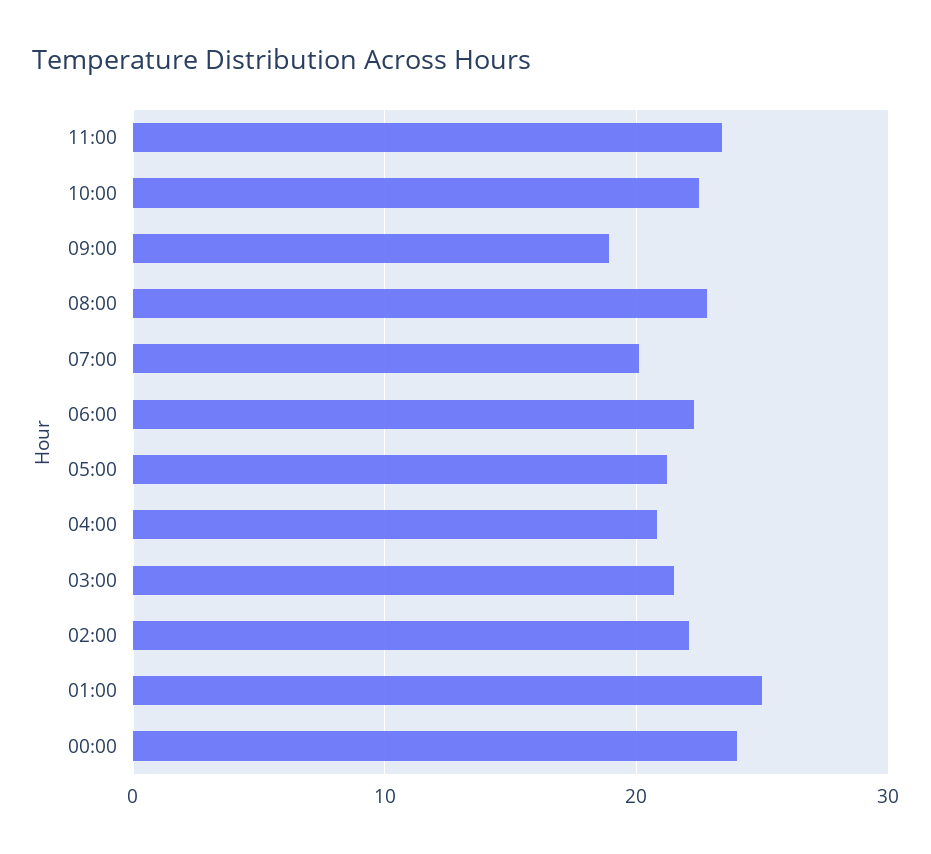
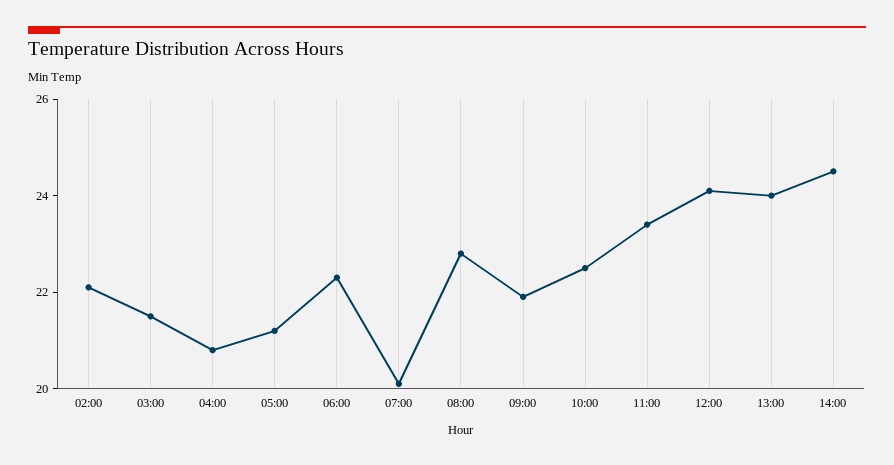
09:00: 19 -> 22
01:00: 25 -> none
00:00: 24 -> none
12:00: none -> 24
13:00: none -> 24
14:00: none -> 24.5

